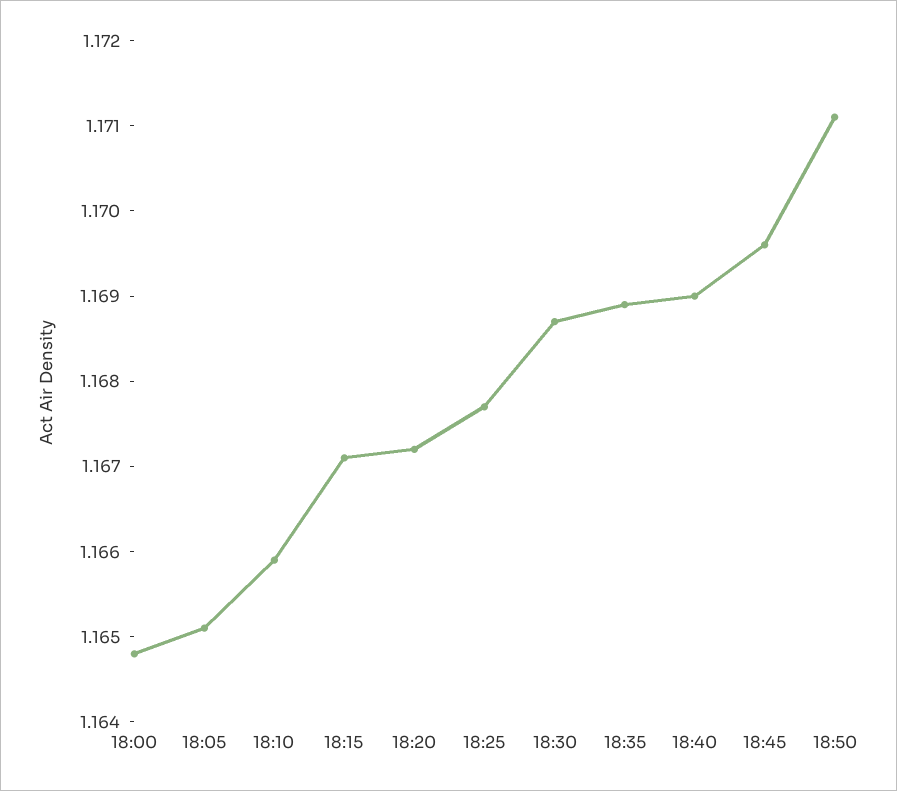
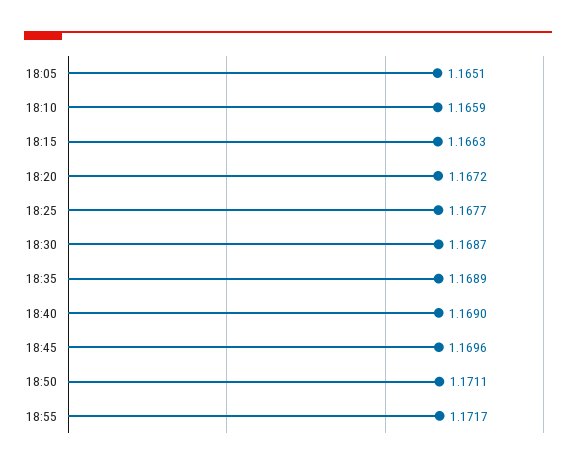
18:00: 1.1648 -> none
18:15: 1.1671 -> 1.1663
18:55: none -> 1.1717

